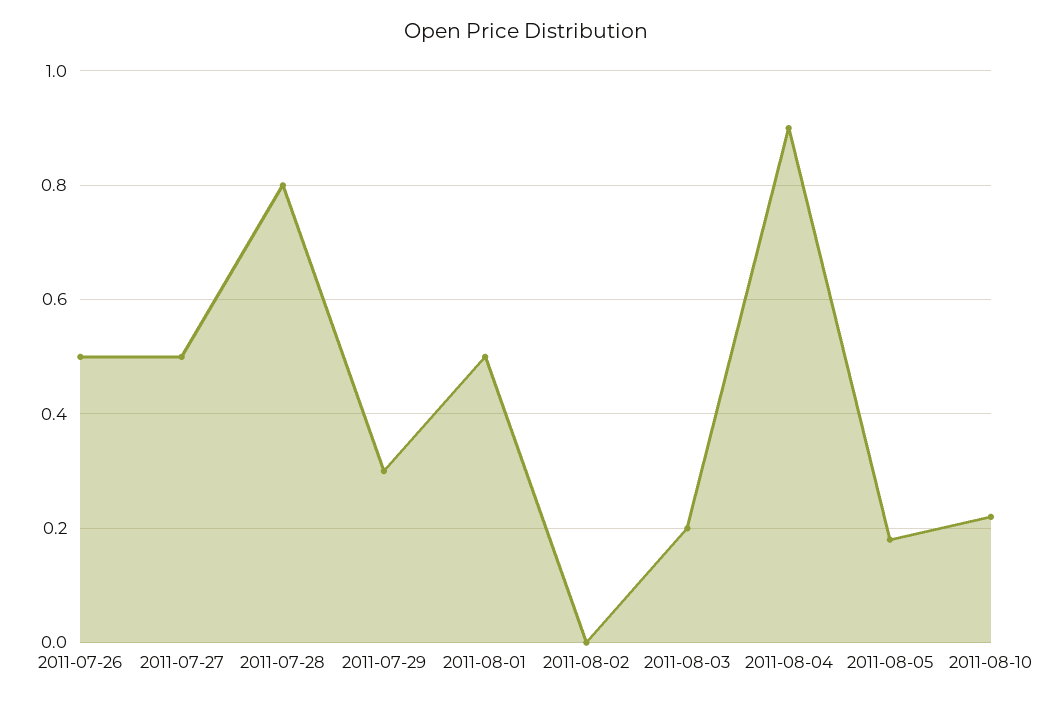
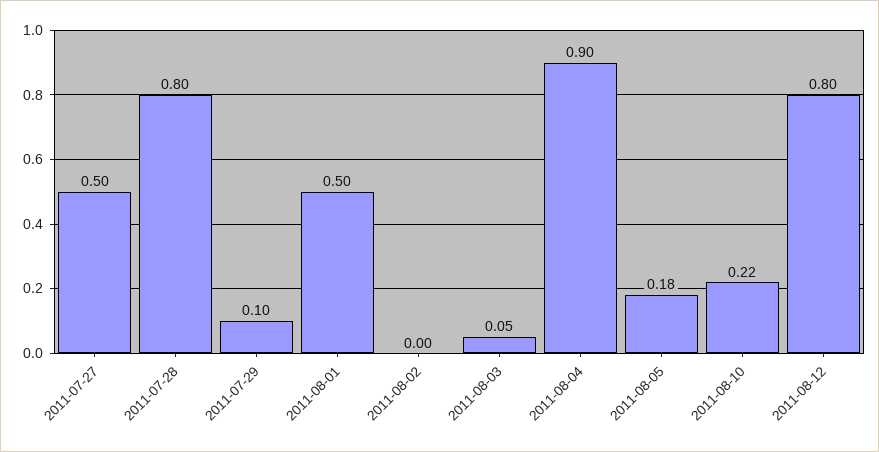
2011-07-26: 0.5 -> none
2011-07-29: 0.3 -> 0.1
2011-08-03: 0.2 -> 0.05
2011-08-12: none -> 0.8

